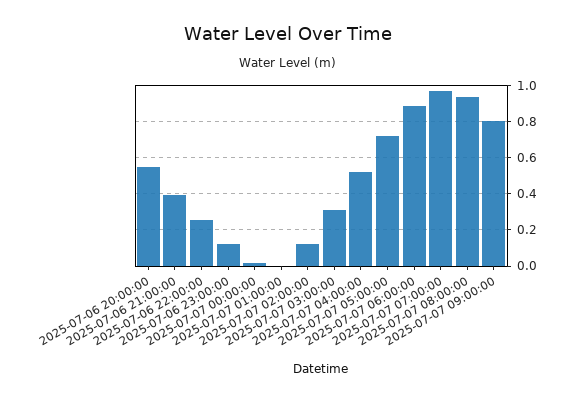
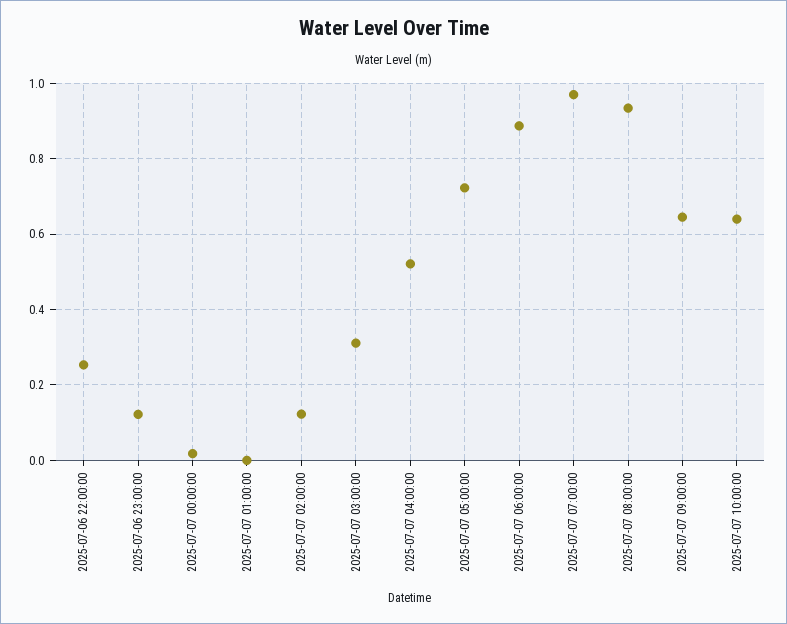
2025-07-06 20:00:00: 0.55 -> none
2025-07-06 21:00:00: 0.4 -> none
2025-07-07 09:00:00: 0.8 -> 0.64
2025-07-07 10:00:00: none -> 0.64

